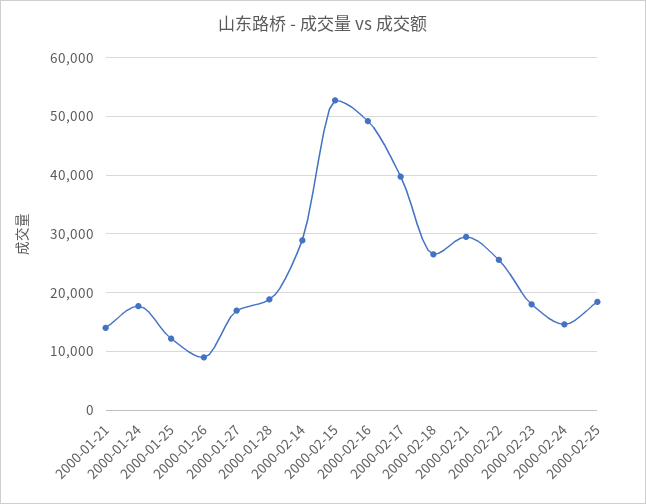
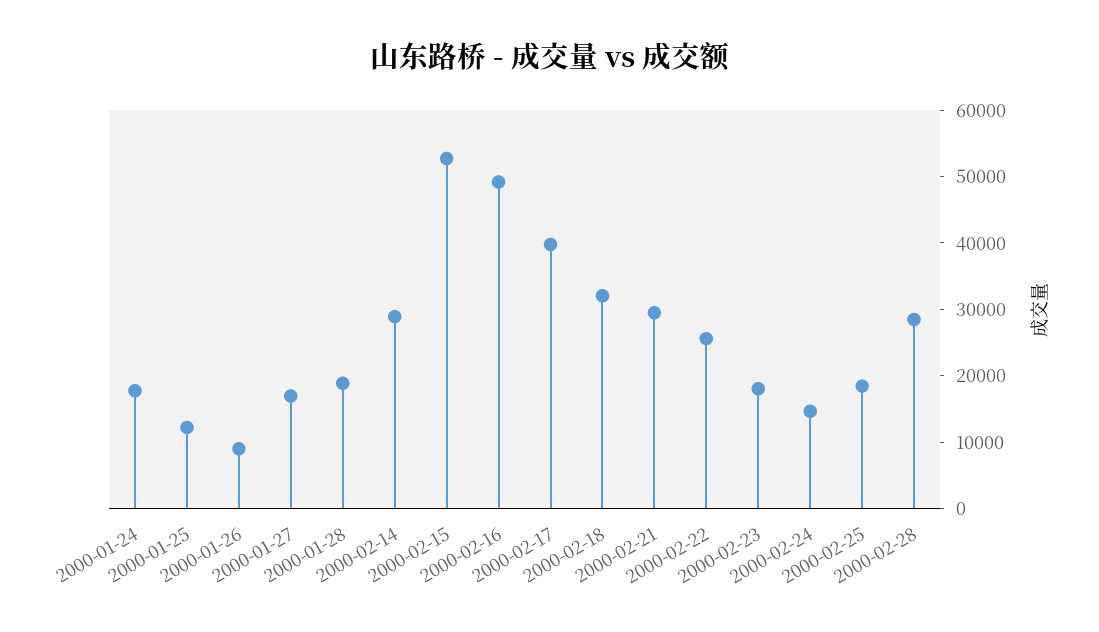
2000-01-21: 14000 -> none
2000-02-18: 26000 -> 32000
2000-02-28: none -> 28000

